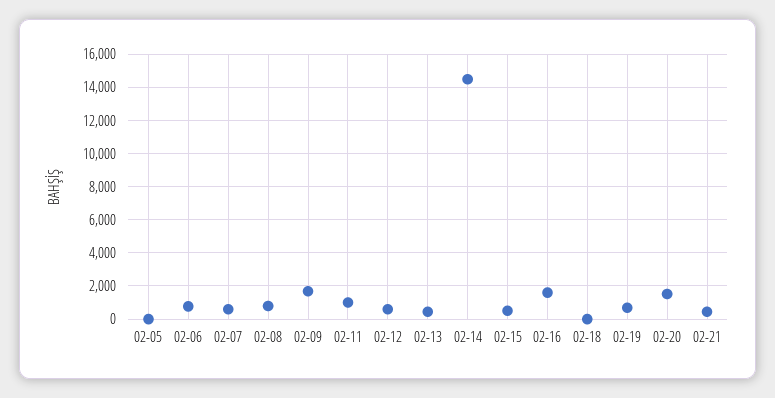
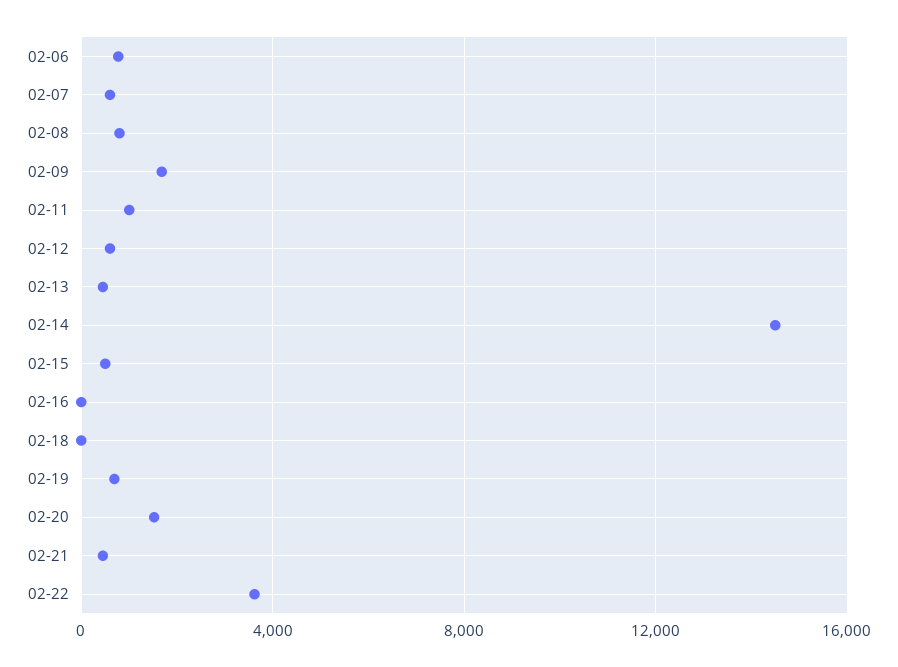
02-05: 0 -> none
02-16: 1500 -> 0
02-22: none -> 3500

